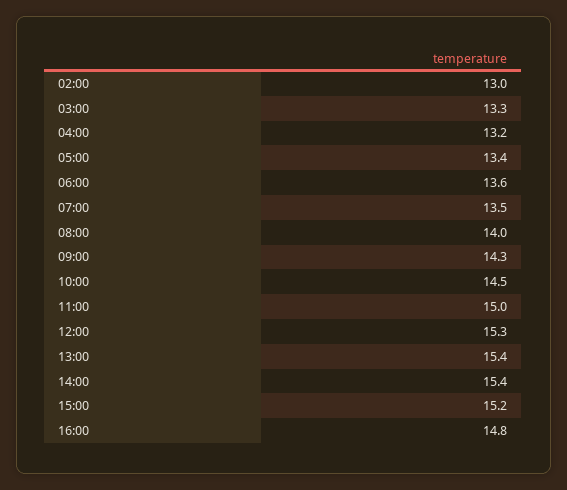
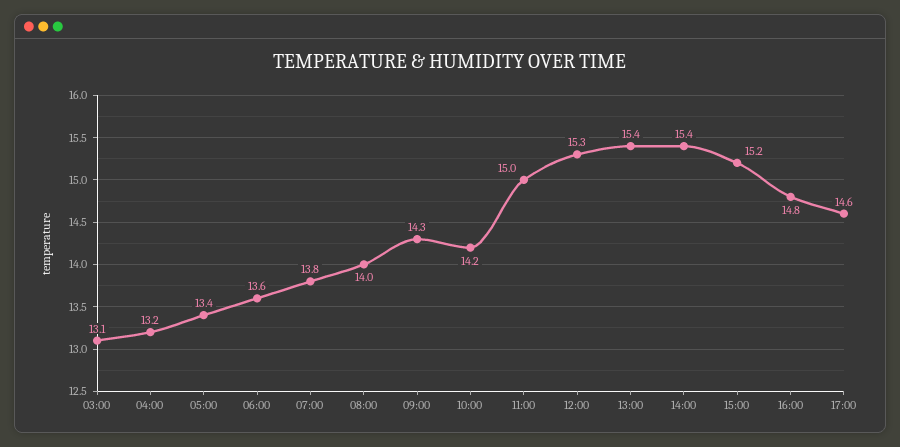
02:00: 13 -> none
03:00: 13.3 -> 13.1
07:00: 13.5 -> 13.8
10:00: 14.5 -> 14.2
17:00: none -> 14.6

